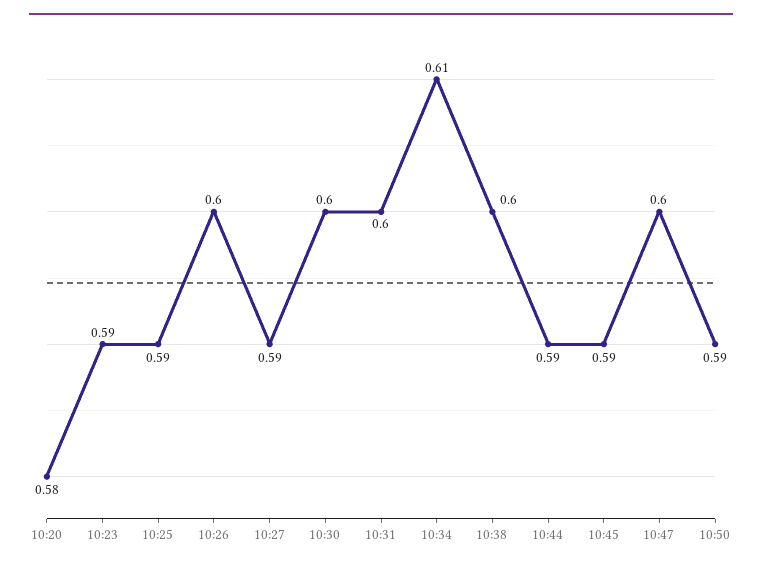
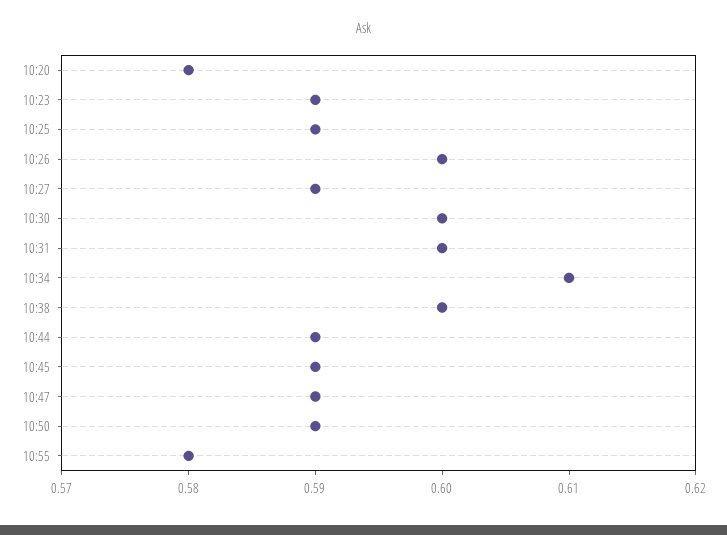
10:47: 0.6 -> 0.59
10:55: none -> 0.58

